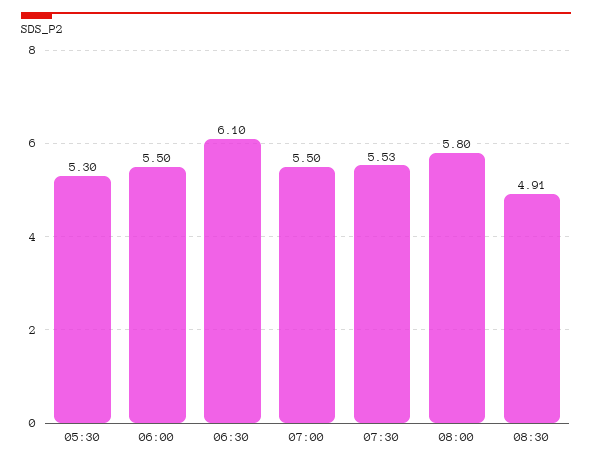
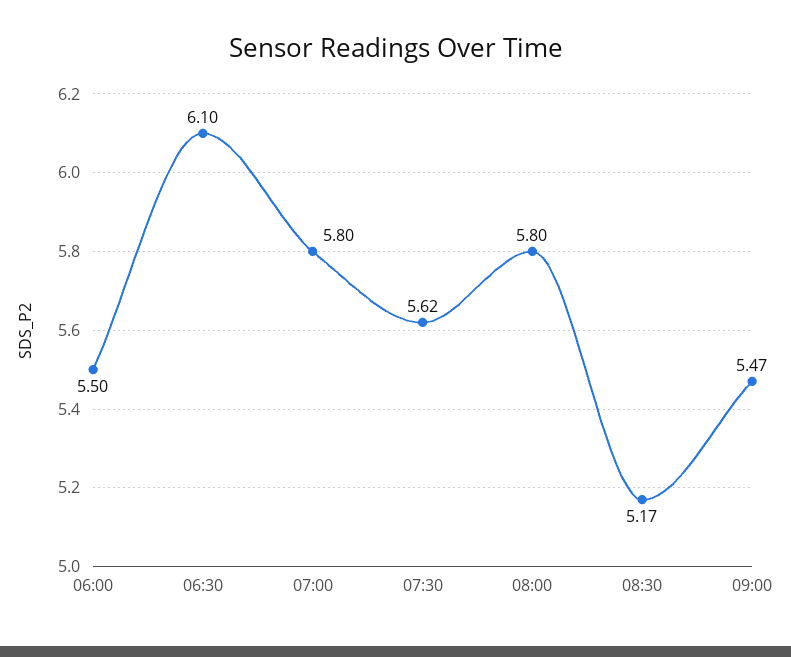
05:30: 5.3 -> none
07:00: 5.5 -> 5.8
07:30: 5.53 -> 5.62
08:30: 4.91 -> 5.17
09:00: none -> 5.47

